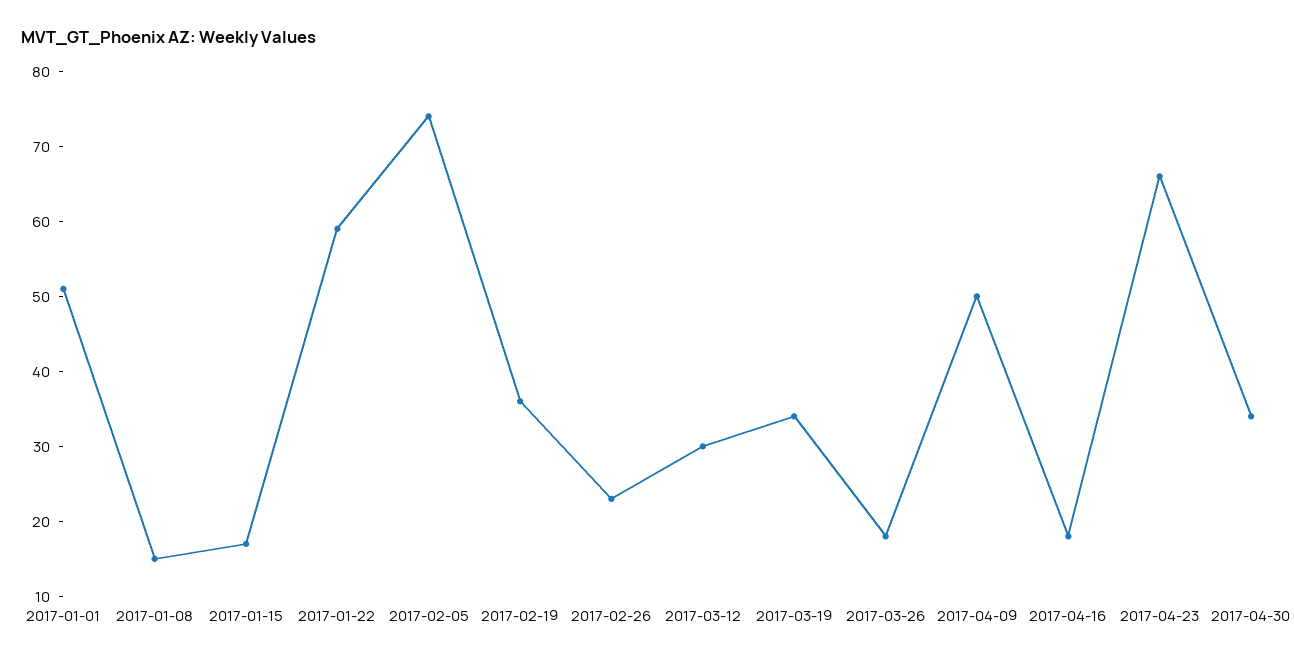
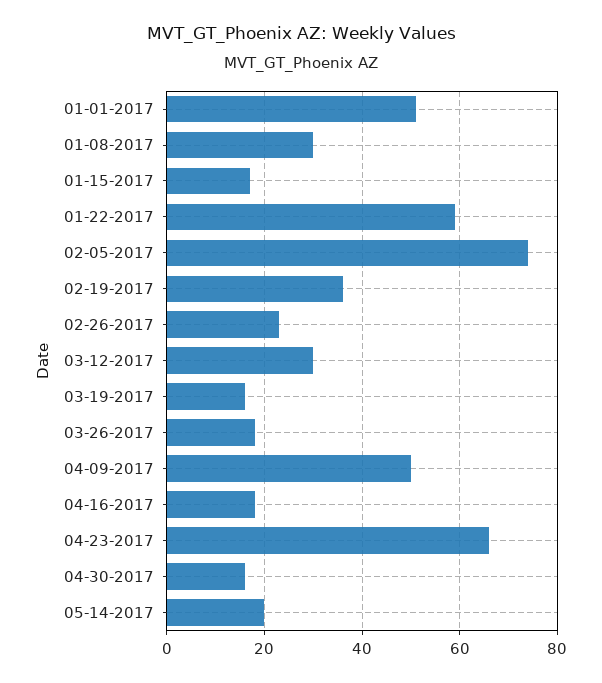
2017-01-08: 15 -> 30
2017-03-19: 35 -> 15
2017-04-30: 35 -> 15
05-14-2017: none -> 20

